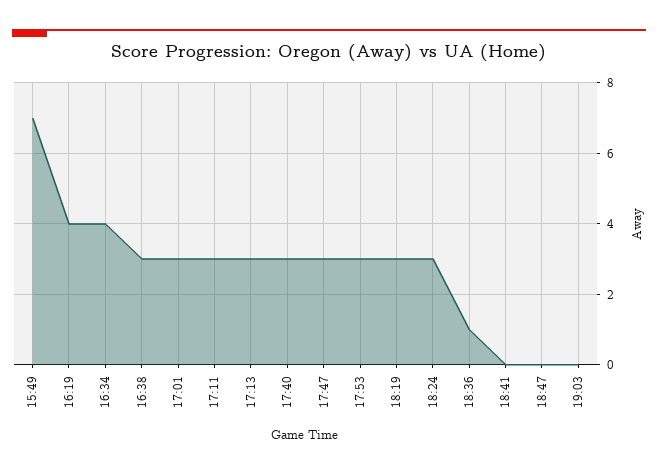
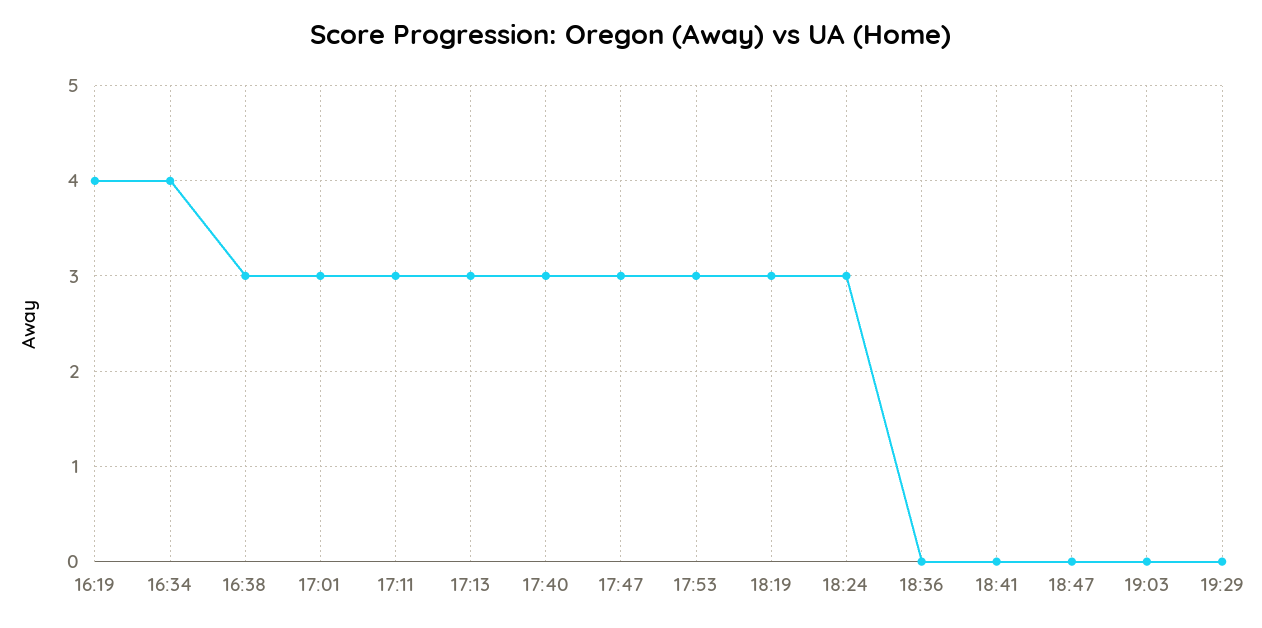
15:49: 7 -> none
18:36: 1 -> 0
19:29: none -> 0

